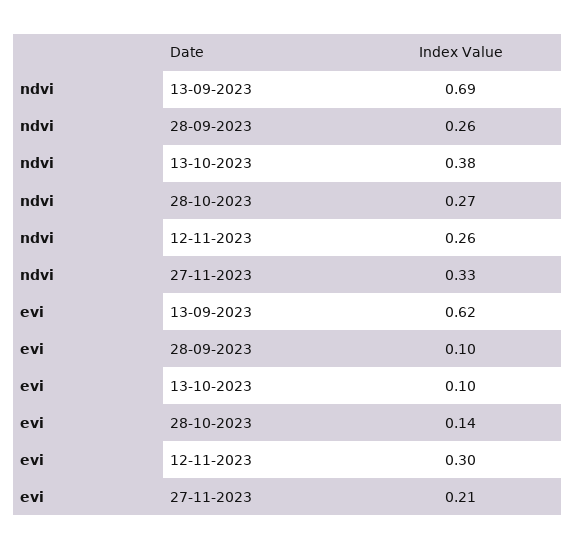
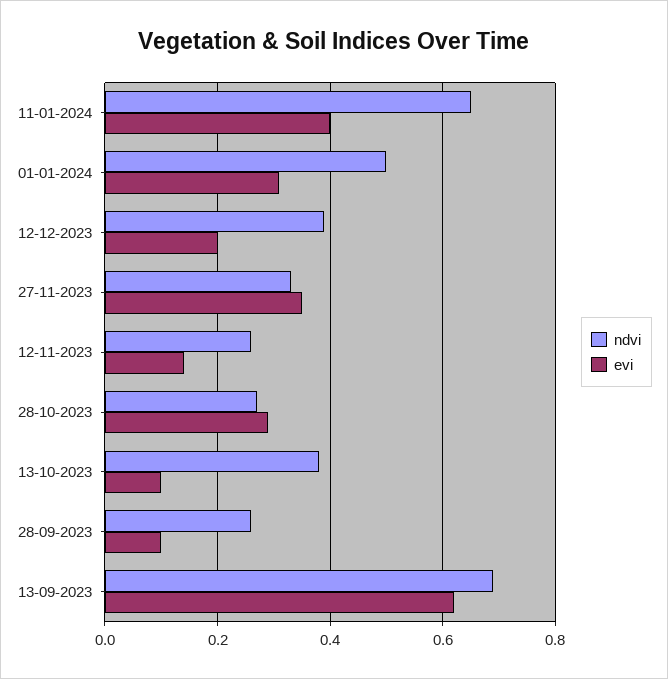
evi, 28-10-2023: 0.14 -> 0.3
evi, 12-11-2023: 0.3 -> 0.15
evi, 27-11-2023: 0.21 -> 0.35
ndvi, 11-01-2024: none -> 0.65
evi, 11-01-2024: none -> 0.4
ndvi, 01-01-2024: none -> 0.5
evi, 01-01-2024: none -> 0.3
ndvi, 12-12-2023: none -> 0.4
evi, 12-12-2023: none -> 0.2

